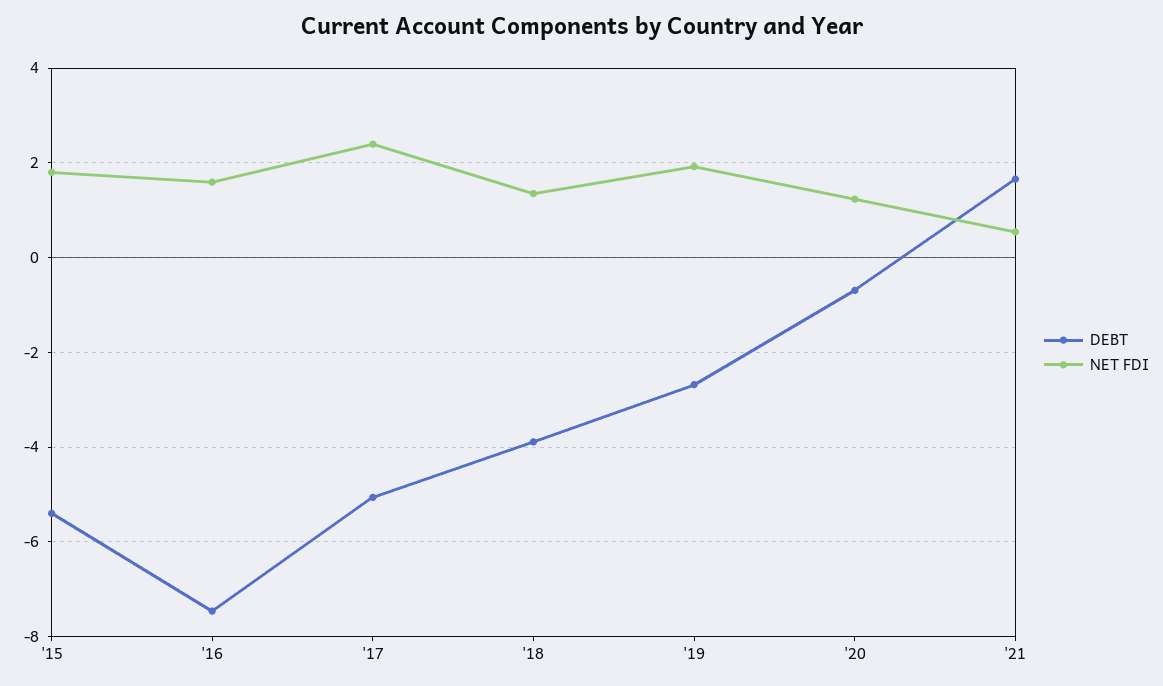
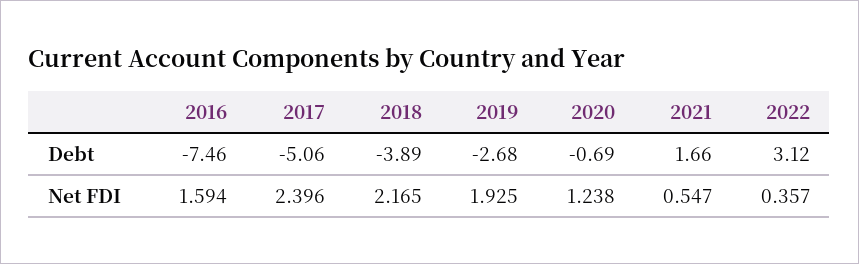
DEBT, '15: -5.4 -> none
NET FDI, '15: 1.8 -> none
NET FDI, '18: 1.4 -> 2.165
DEBT, 2022: none -> 3.12
NET FDI, 2022: none -> 0.357

